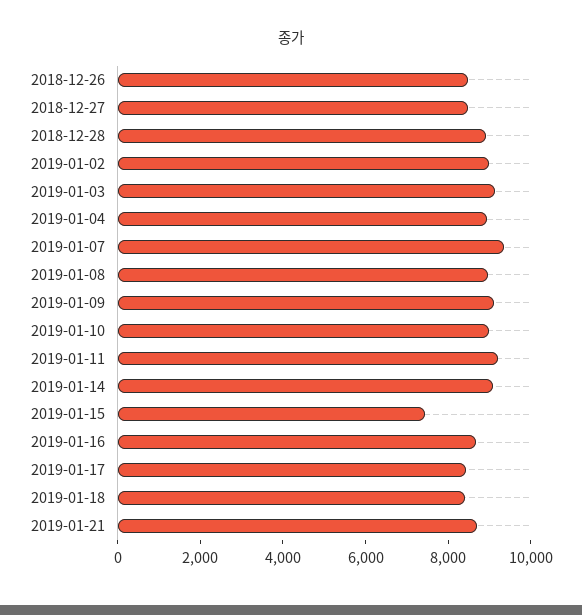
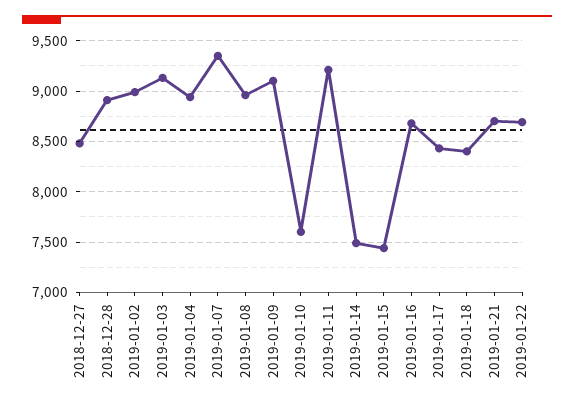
2018-12-26: 8500 -> none
2019-01-10: 9000 -> 7600
2019-01-14: 9000 -> 7500
2019-01-22: none -> 8700

